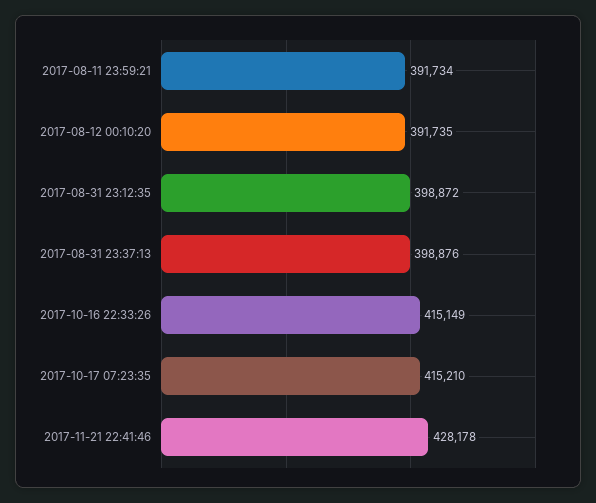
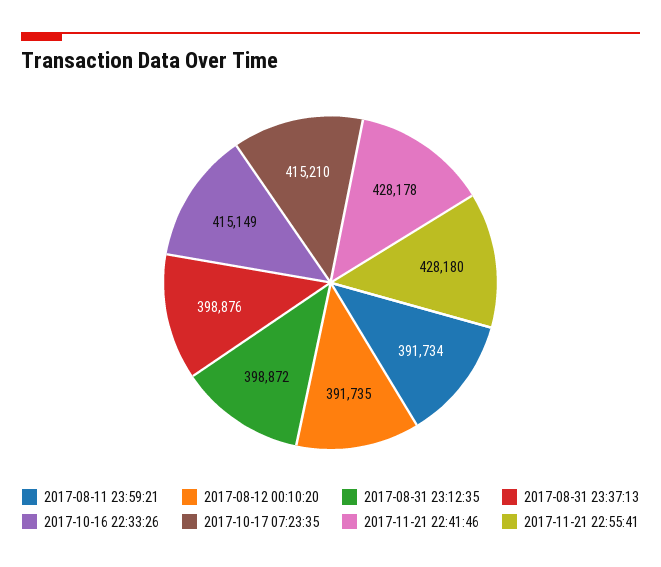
2017-11-21 22:55:41: none -> 428180

